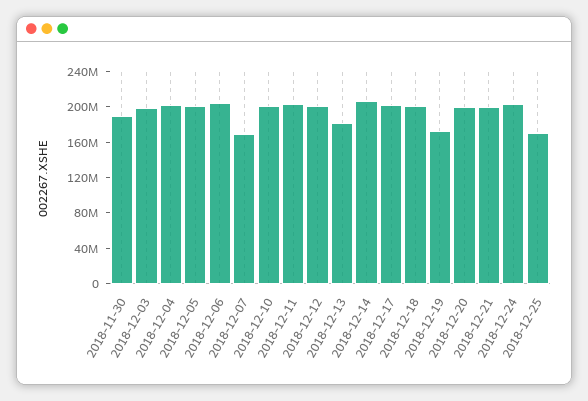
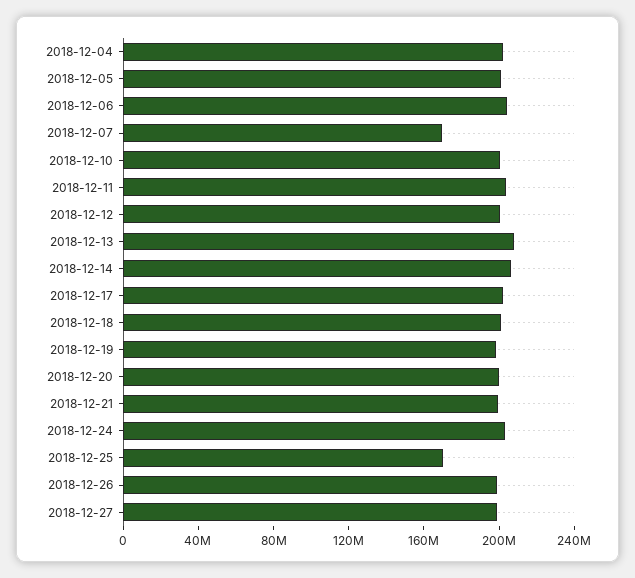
2018-11-30: 190000000 -> none
2018-12-03: 200000000 -> none
2018-12-13: 180000000 -> 210000000
2018-12-19: 170000000 -> 200000000
2018-12-26: none -> 200000000
2018-12-27: none -> 200000000

